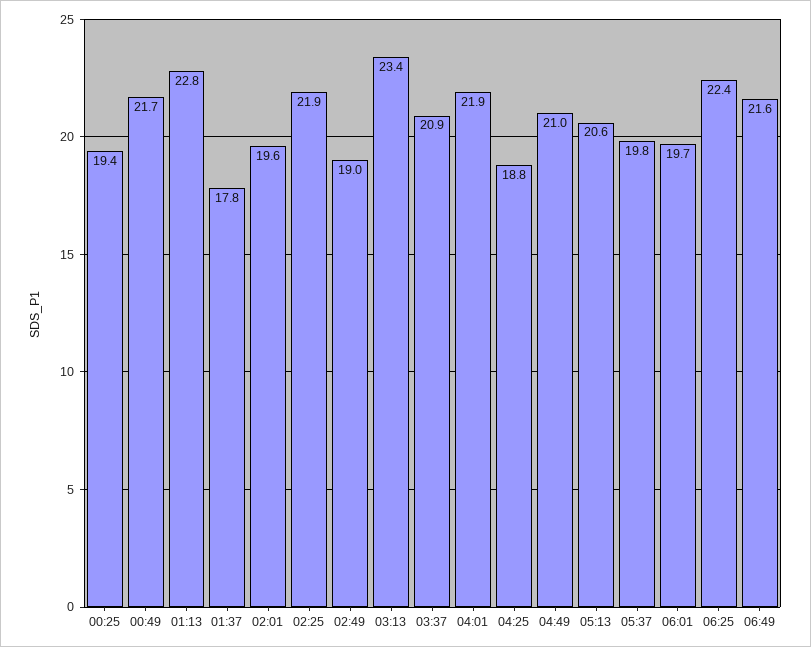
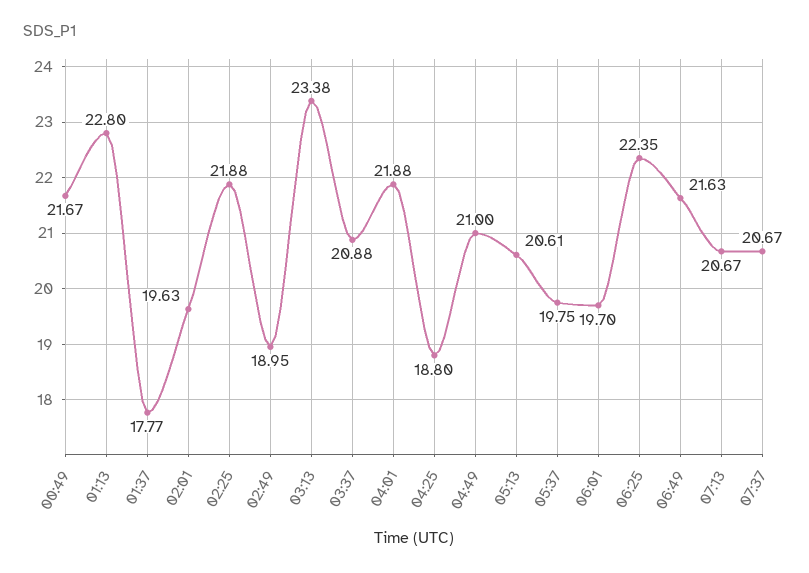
00:25: 19.4 -> none
07:13: none -> 20.67
07:37: none -> 20.67

